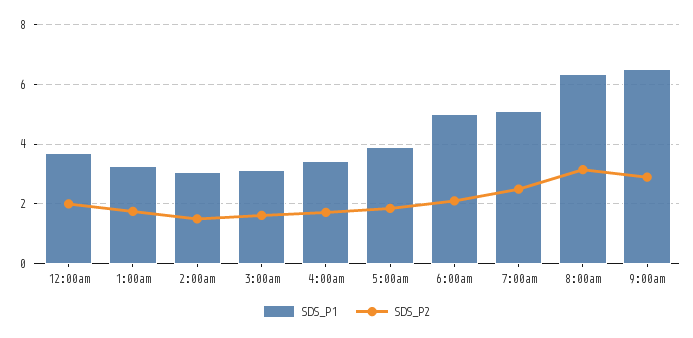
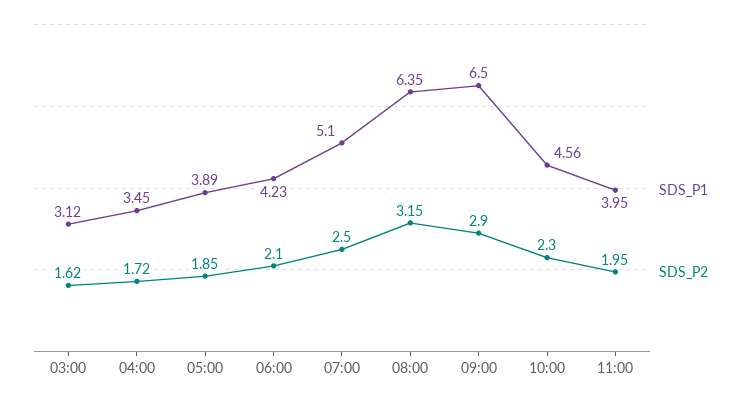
SDS_P1, 12:00am: 3.75 -> none
SDS_P2, 12:00am: 2 -> none
SDS_P1, 1:00am: 3.25 -> none
SDS_P2, 1:00am: 1.75 -> none
SDS_P1, 2:00am: 3 -> none
SDS_P2, 2:00am: 1.5 -> none
SDS_P1, 6:00am: 5 -> 4.23
SDS_P1, 10:00: none -> 4.56
SDS_P2, 10:00: none -> 2.3
SDS_P1, 11:00: none -> 3.95
SDS_P2, 11:00: none -> 1.95

